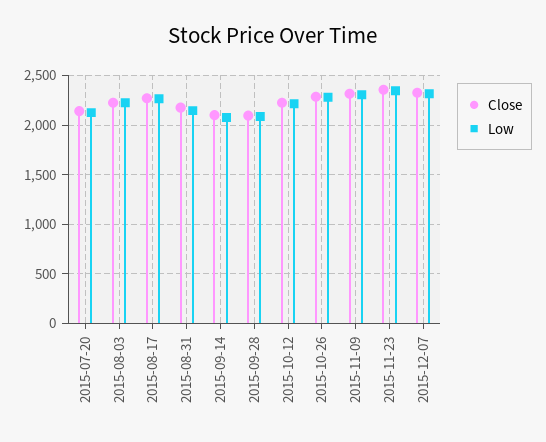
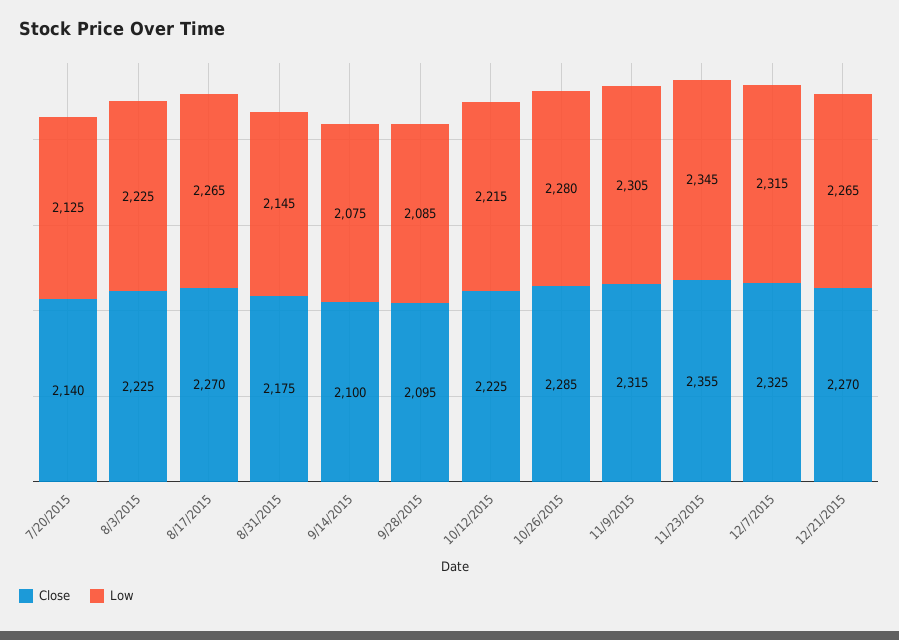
Close, 12/21/2015: none -> 2270
Low, 12/21/2015: none -> 2265

